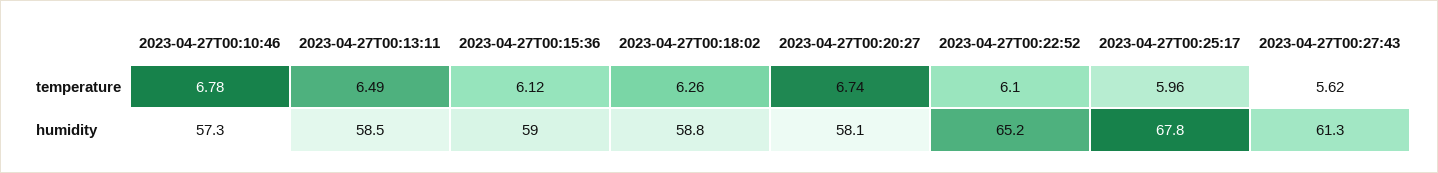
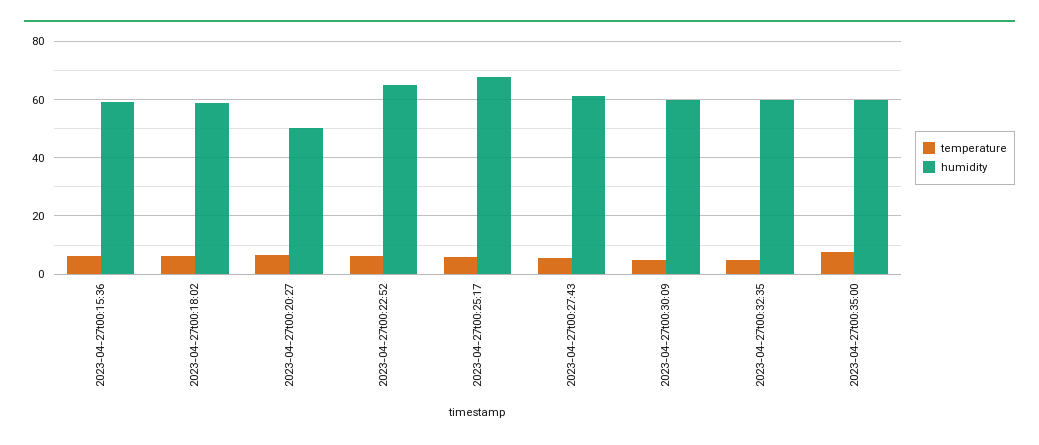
temperature, 2023-04-27T00:10:46: 6.78 -> none
temperature, 2023-04-27T00:13:11: 6.49 -> none
humidity, 2023-04-27T00:10:46: 57.3 -> none
humidity, 2023-04-27T00:13:11: 58.5 -> none
humidity, 2023-04-27T00:20:27: 58.1 -> 50
temperature, 2023-04-27t00:30:09: none -> 5
humidity, 2023-04-27t00:30:09: none -> 60
temperature, 2023-04-27t00:32:35: none -> 5
humidity, 2023-04-27t00:32:35: none -> 60
temperature, 2023-04-27t00:35:00: none -> 7.5
humidity, 2023-04-27t00:35:00: none -> 60

